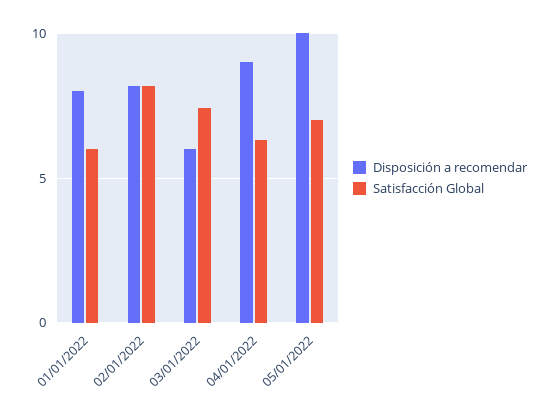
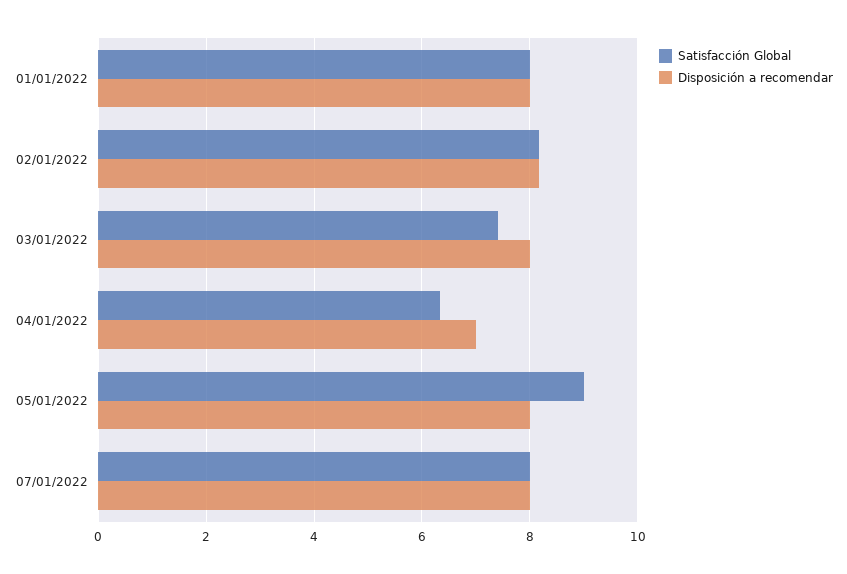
Satisfacción Global, 01/01/2022: 6 -> 8
Disposición a recomendar, 03/01/2022: 6 -> 8
Disposición a recomendar, 04/01/2022: 9 -> 7
Disposición a recomendar, 05/01/2022: 10 -> 8
Satisfacción Global, 05/01/2022: 7 -> 9
Satisfacción Global, 07/01/2022: none -> 8
Disposición a recomendar, 07/01/2022: none -> 8

